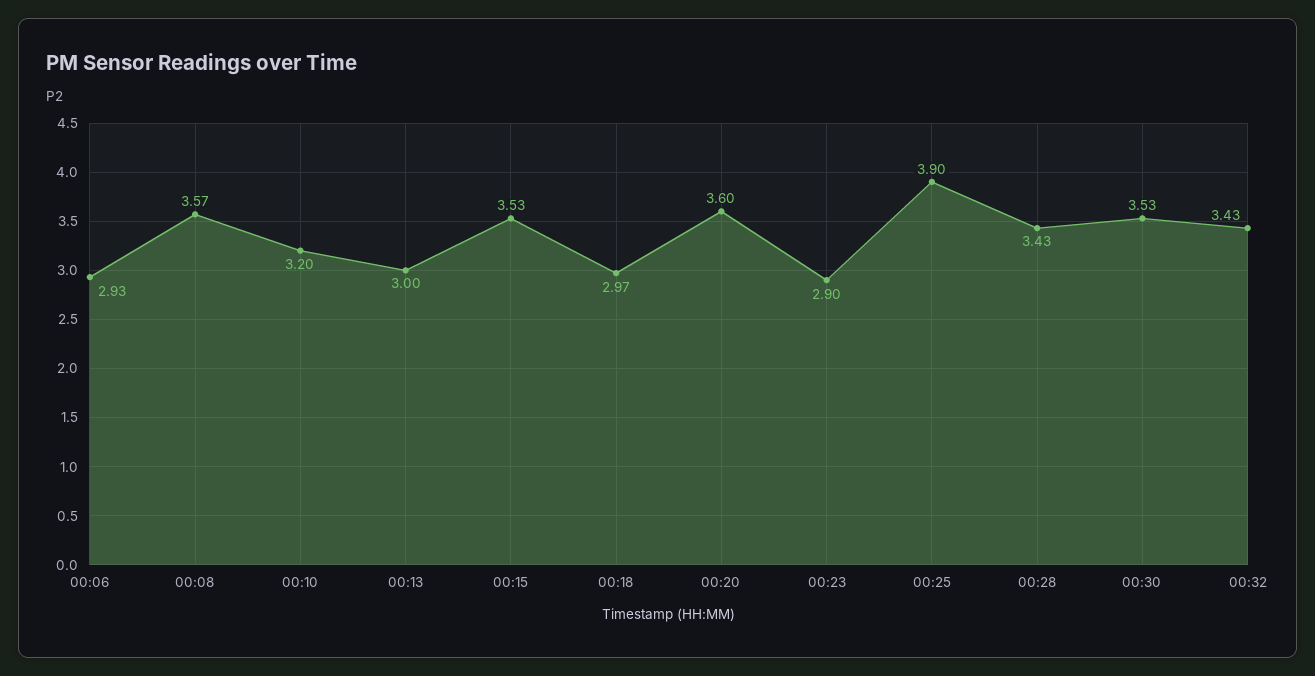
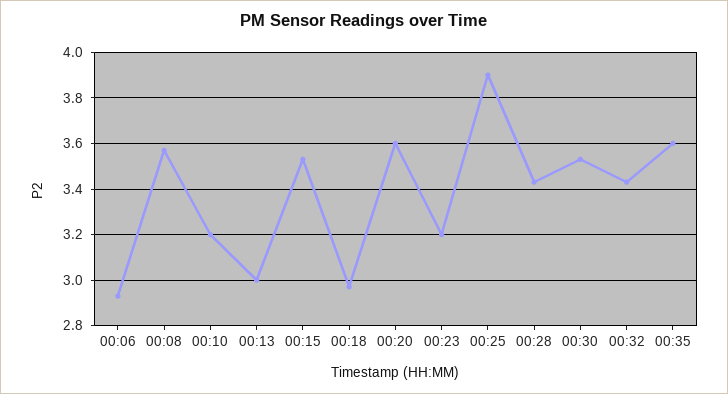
00:23: 2.9 -> 3.2
00:35: none -> 3.6

